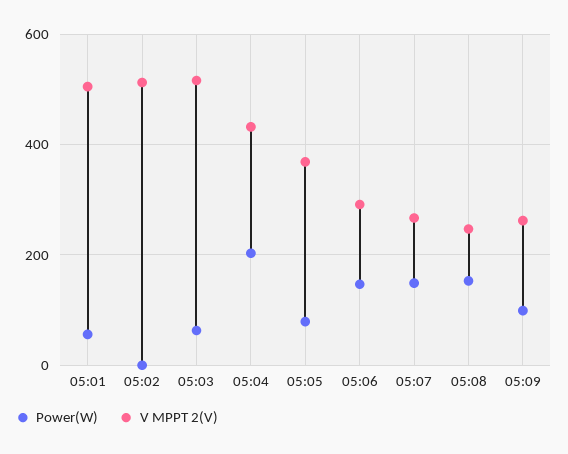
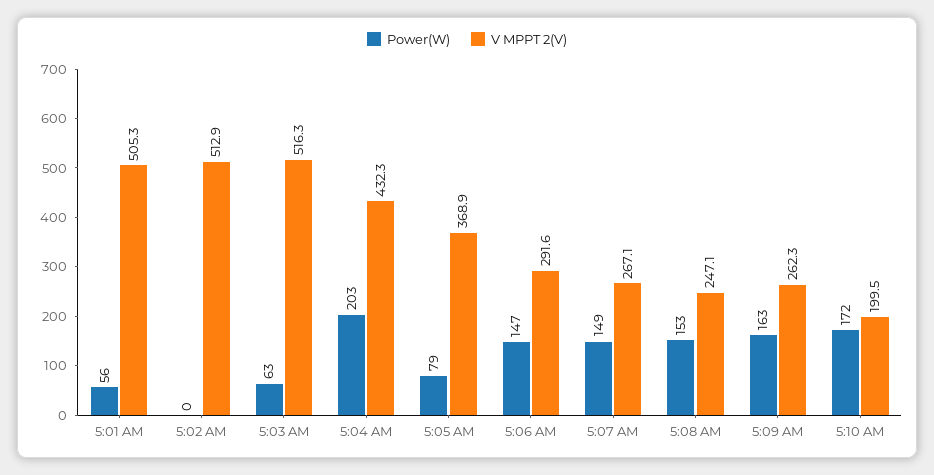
Power(W), 05:09: 100 -> 163
Power(W), 5:10 AM: none -> 172
V MPPT 2(V), 5:10 AM: none -> 199.5

